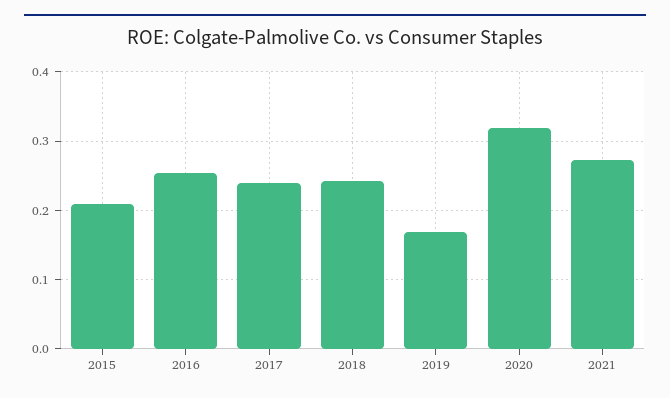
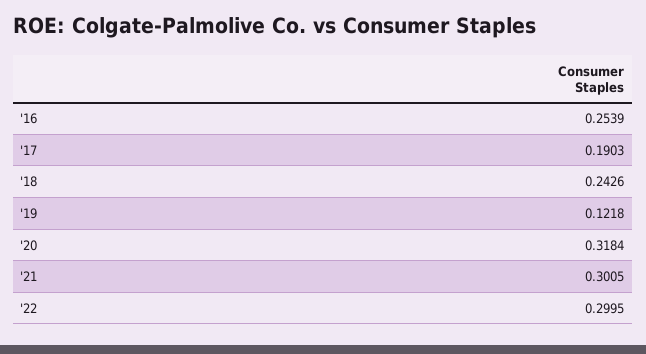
2015: 0.21 -> none
2017: 0.24 -> 0.1903
2019: 0.17 -> 0.1218
2021: 0.27 -> 0.3005
'22: none -> 0.2995

